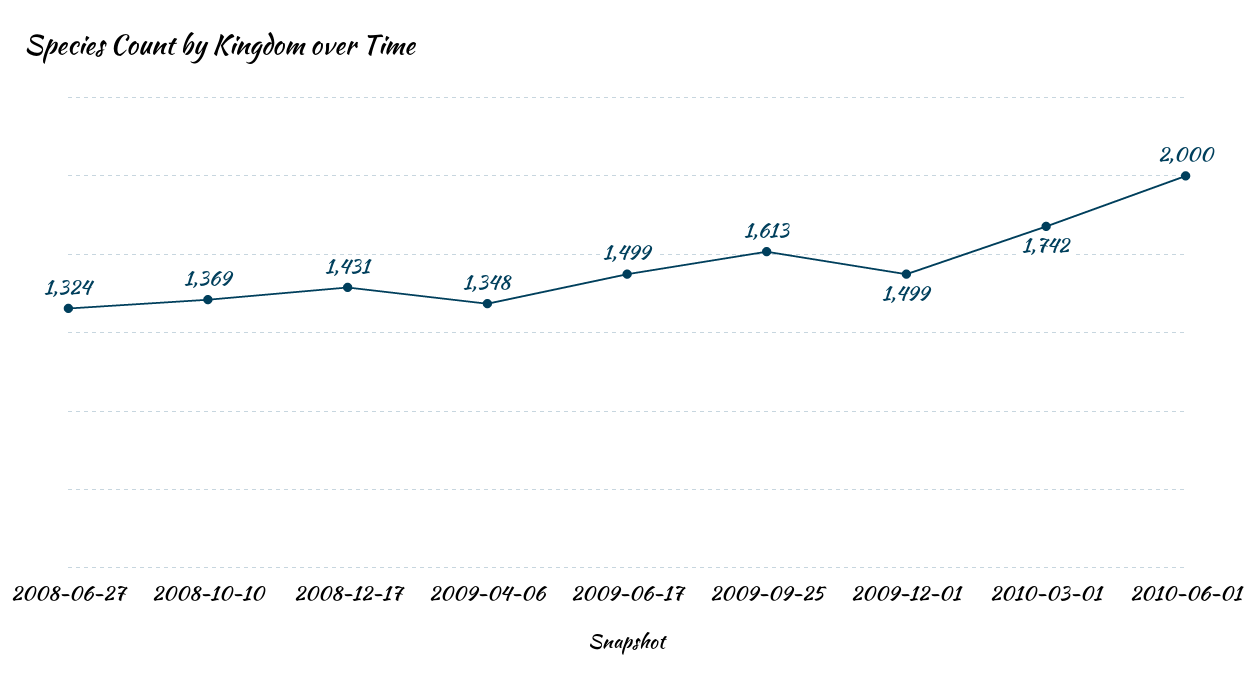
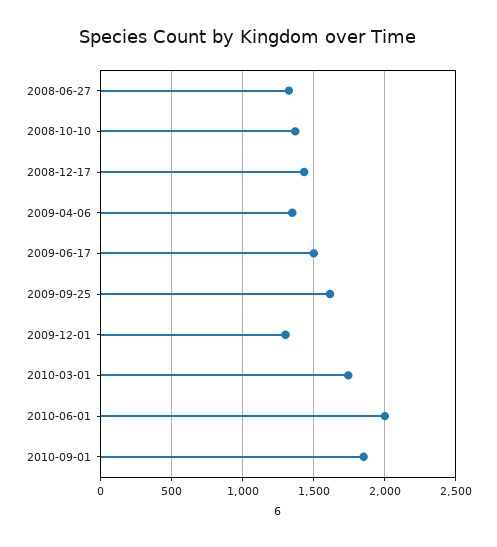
2009-12-01: 1499 -> 1300
2010-09-01: none -> 1850

